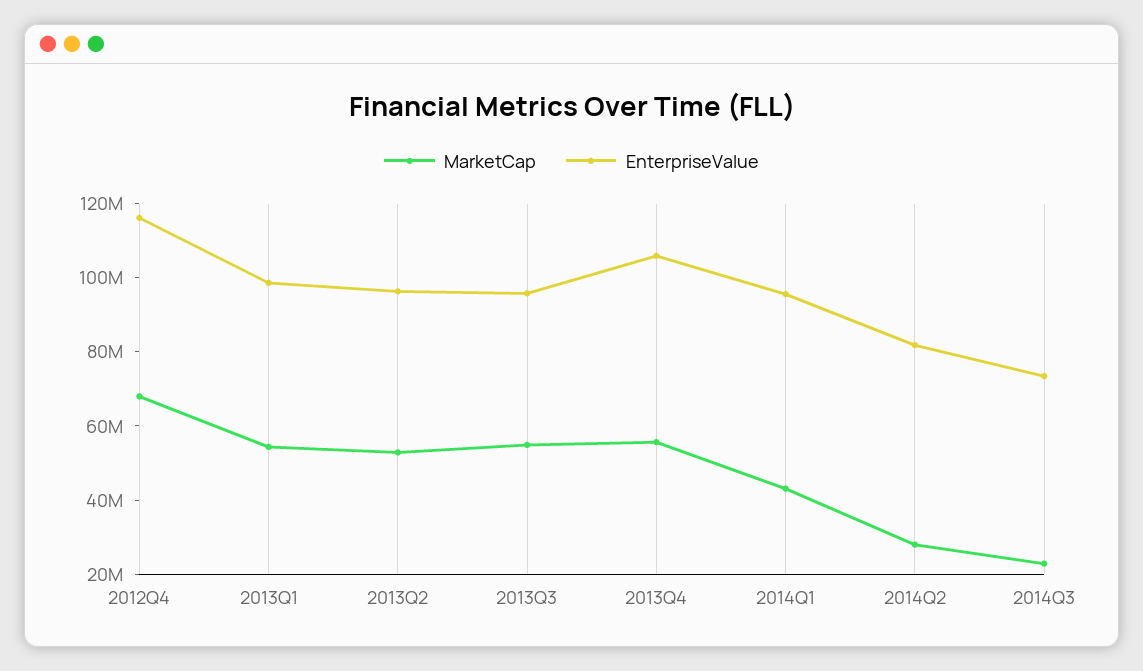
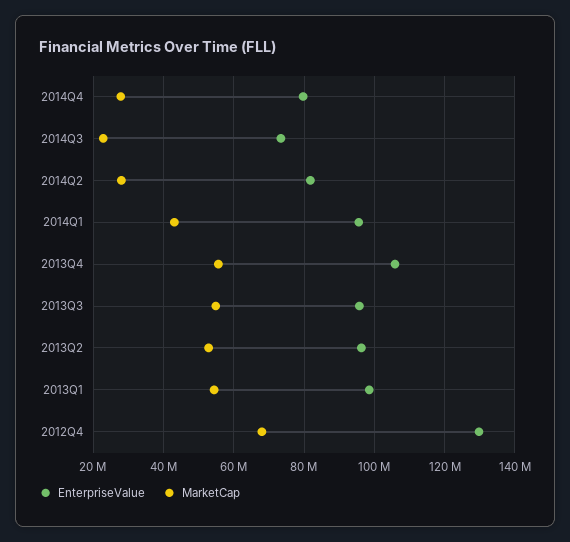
EnterpriseValue, 2012Q4: 115000000 -> 130000000
EnterpriseValue, 2014Q4: none -> 80000000
MarketCap, 2014Q4: none -> 28000000

